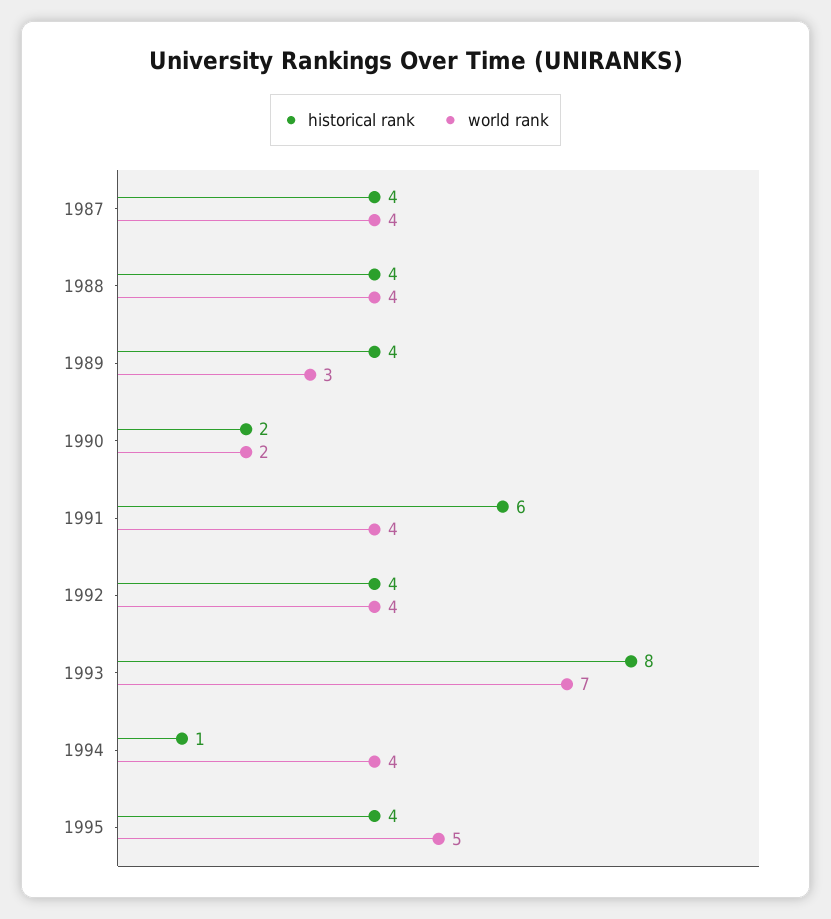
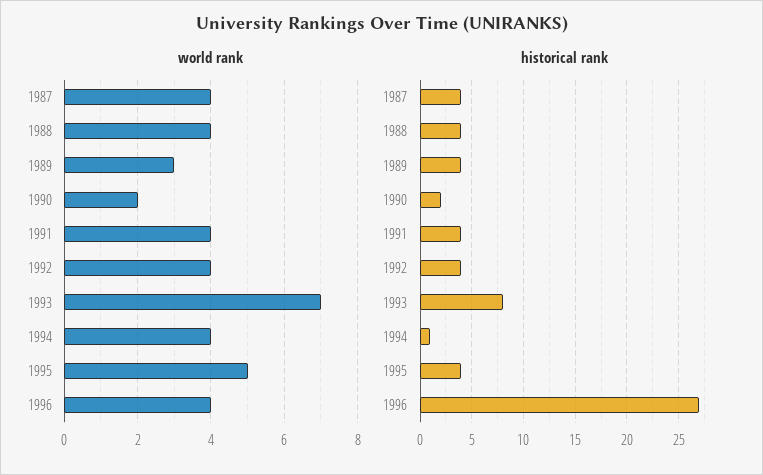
historical rank, 1991: 6 -> 4
world rank, 1996: none -> 4
historical rank, 1996: none -> 27

